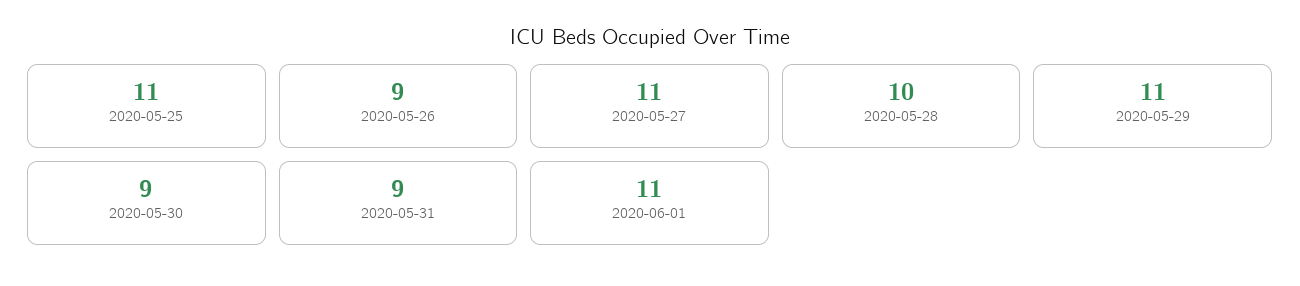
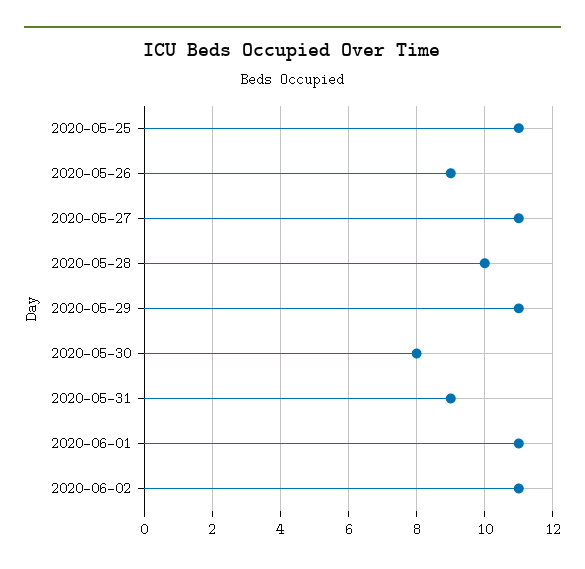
2020-05-30: 9 -> 8
2020-06-02: none -> 11

